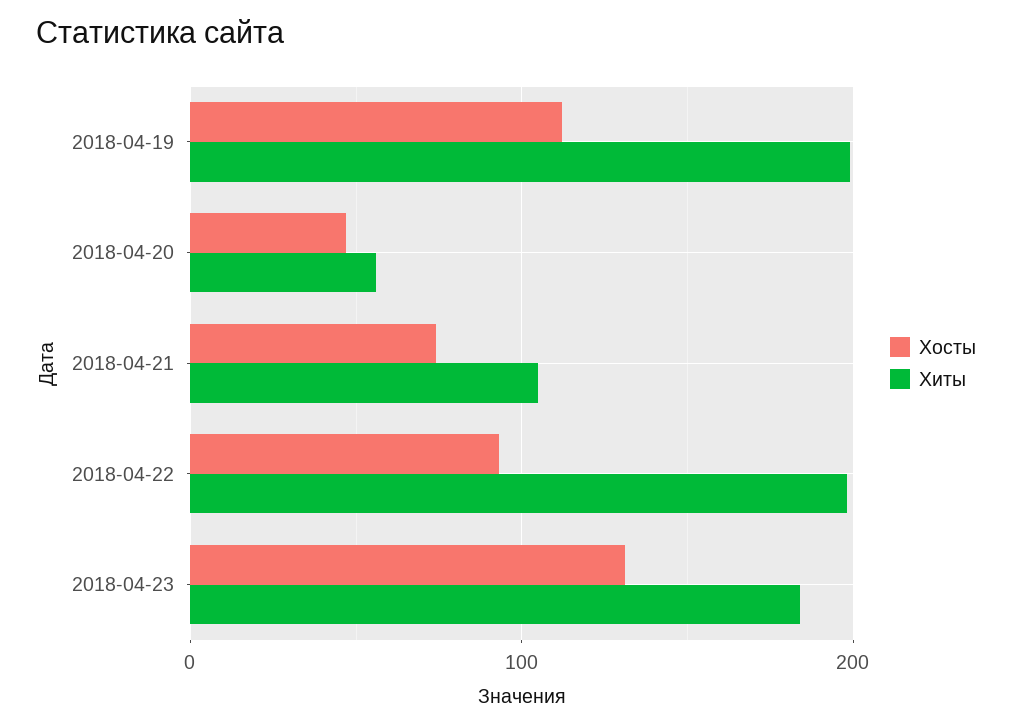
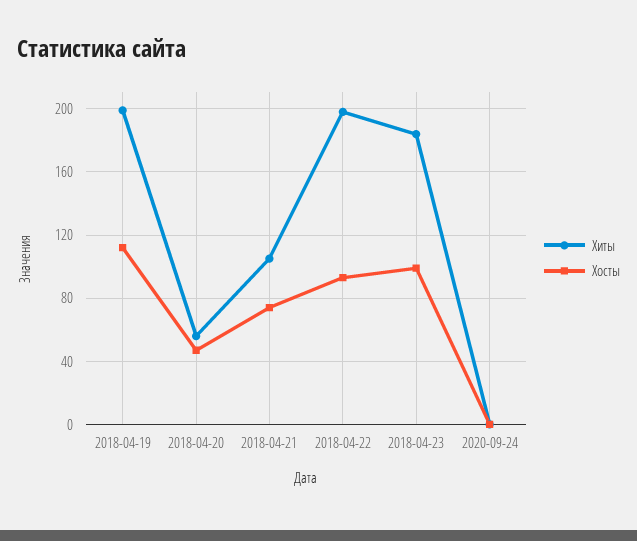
Хосты, 2018-04-23: 130 -> 100
Хиты, 2020-09-24: none -> 0
Хосты, 2020-09-24: none -> 0

